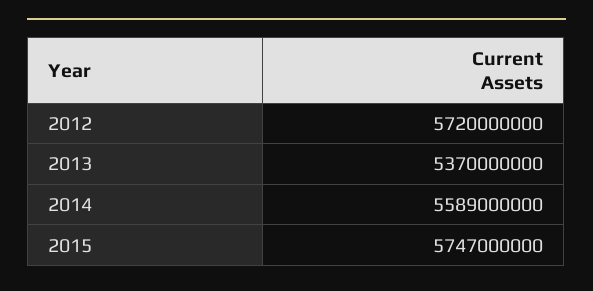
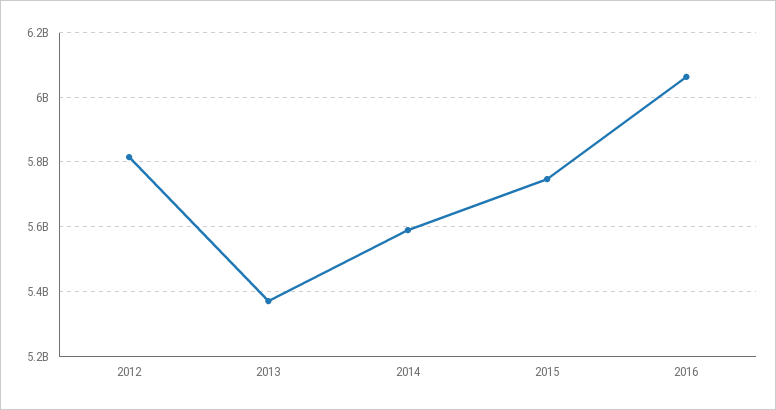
2012: 5720000000 -> 5820000000
2016: none -> 6060000000

